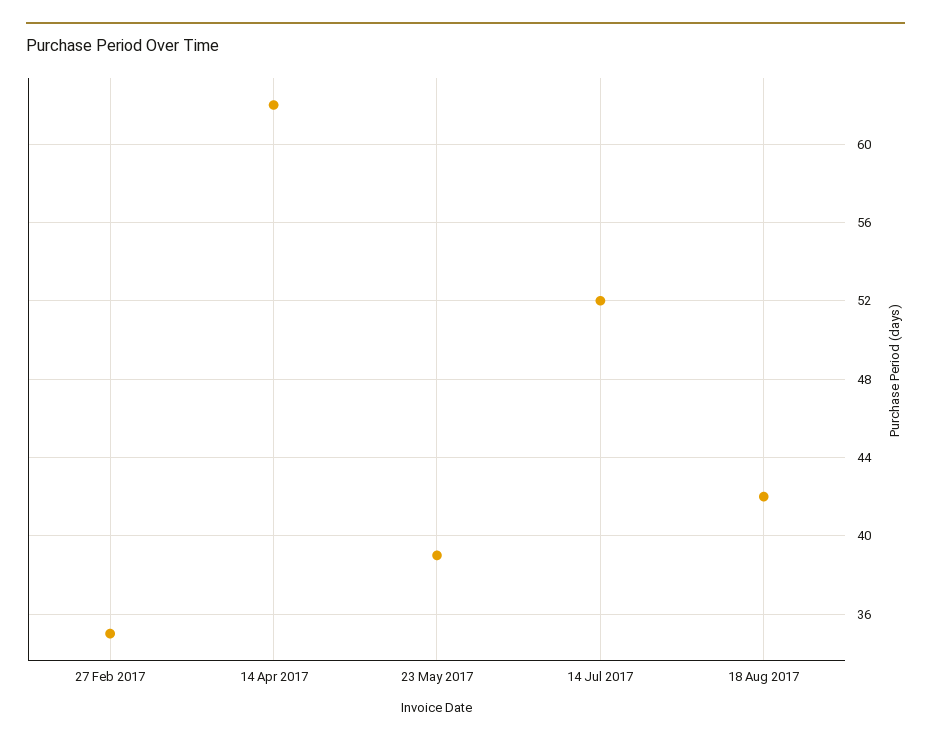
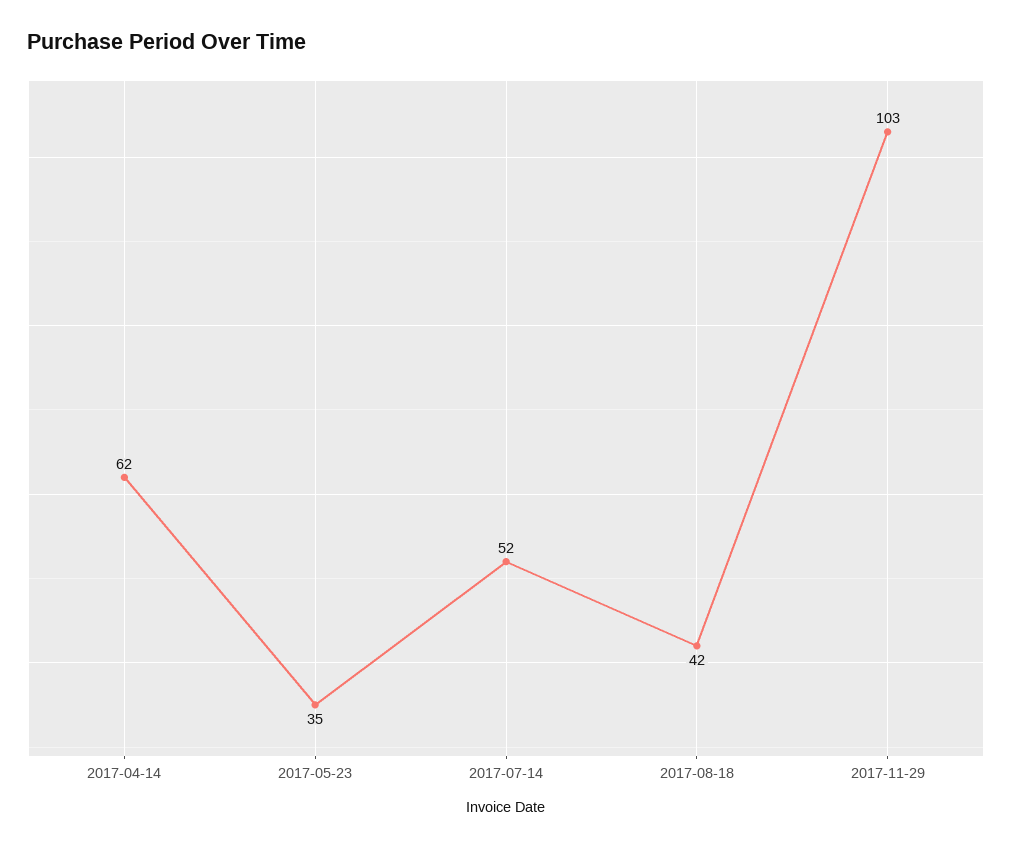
27 Feb 2017: 35 -> none
23 May 2017: 39 -> 35
2017-11-29: none -> 103

